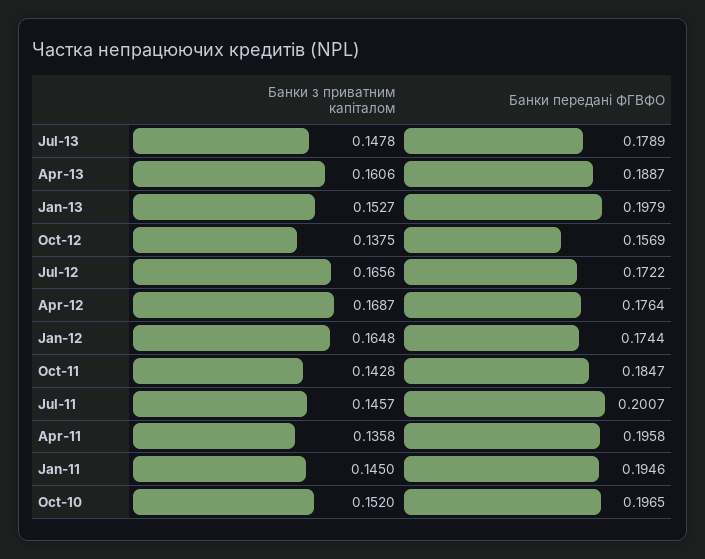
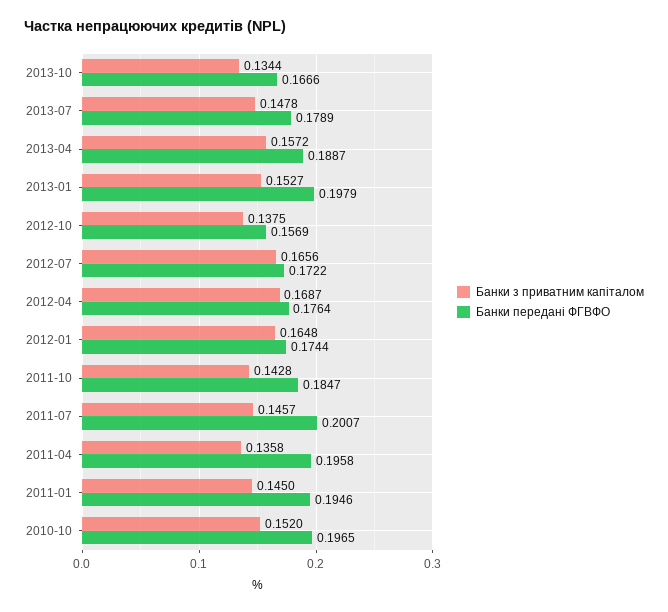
Банки з приватним капіталом, Apr-13: 0.1606 -> 0.1572
Банки з приватним капіталом, 2013-10: none -> 0.1344
Банки передані ФГВФО, 2013-10: none -> 0.1666

